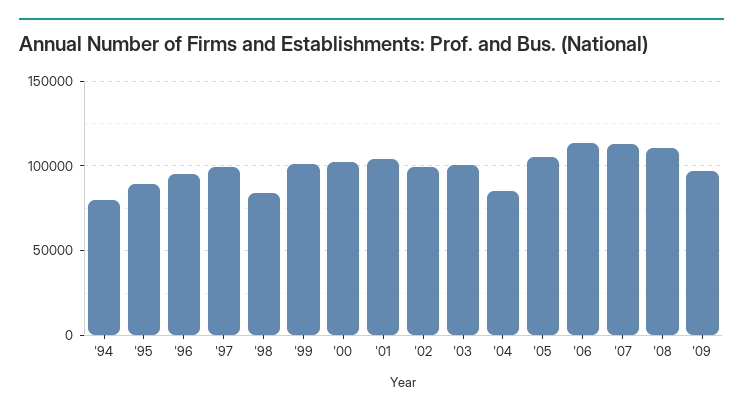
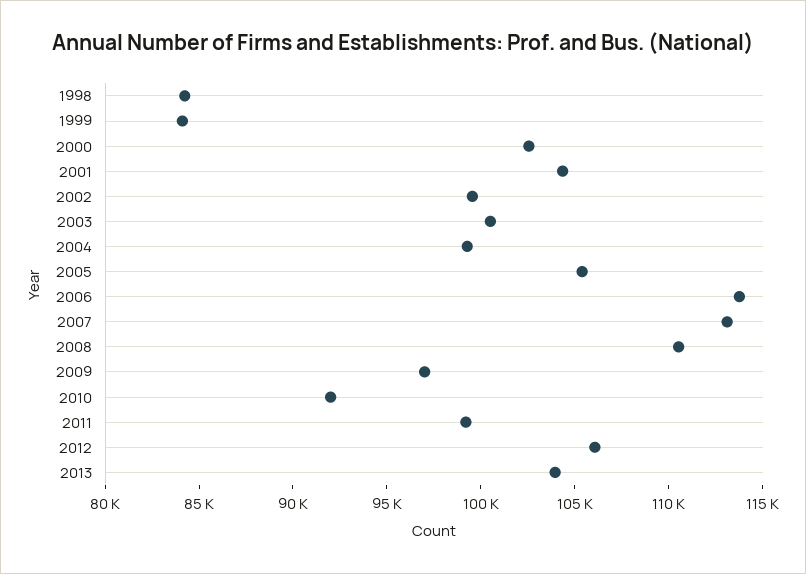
'94: 80000 -> none
'95: 90000 -> none
'96: 95000 -> none
'97: 100000 -> none
'99: 100000 -> 84000
'04: 85000 -> 99000
2010: none -> 92000
2011: none -> 99000
2012: none -> 106000
2013: none -> 104000

